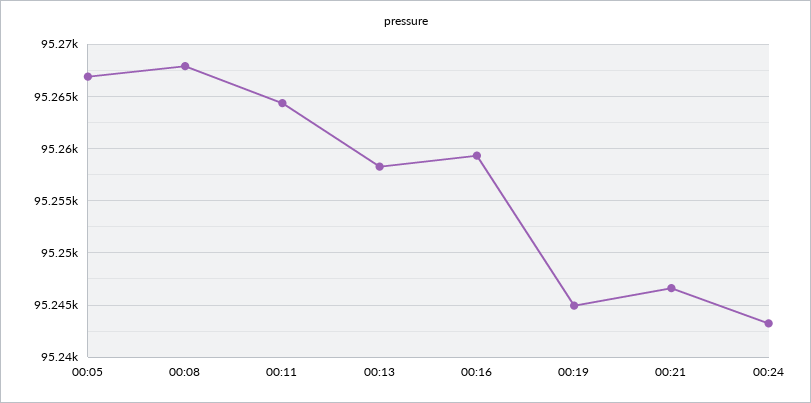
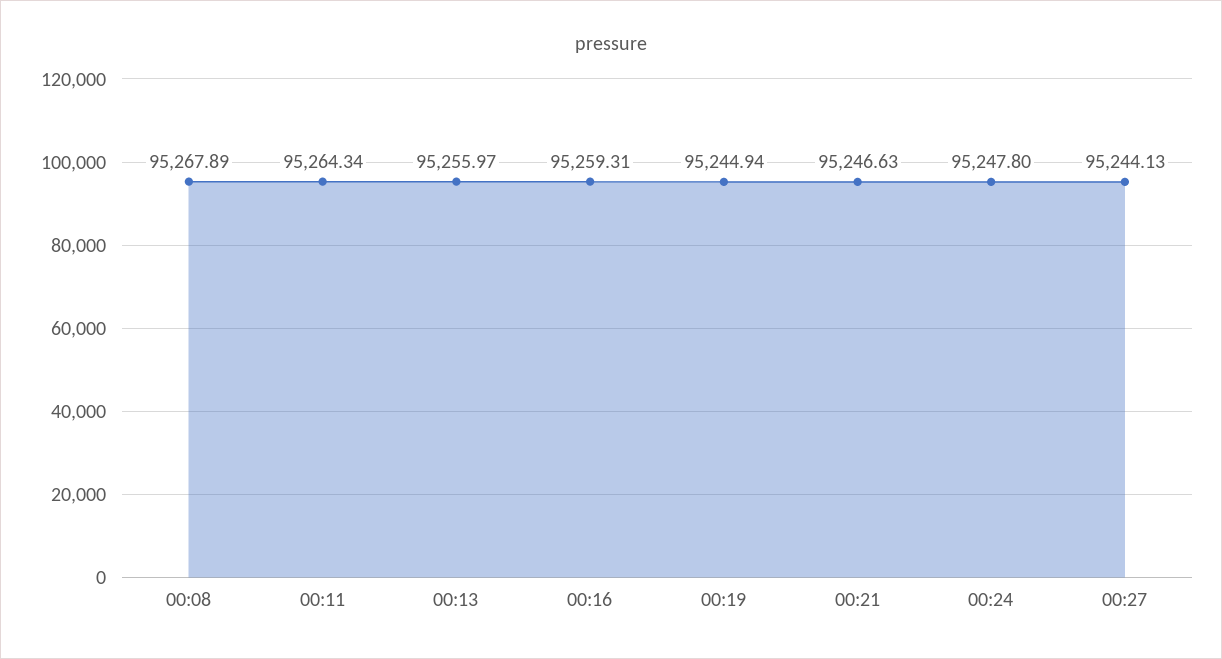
00:05: 95267 -> none
00:13: 95258 -> 95255.97
00:24: 95243 -> 95247.8
00:27: none -> 95244.13

